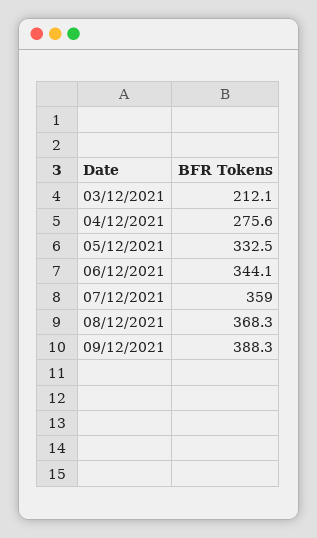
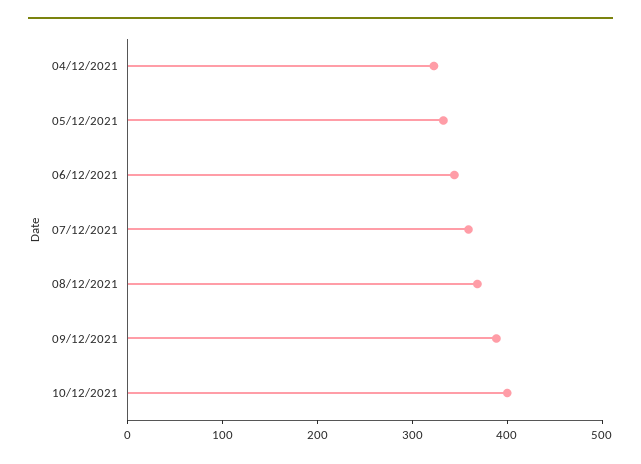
03/12/2021: 212.1 -> none
04/12/2021: 275.6 -> 320
10/12/2021: none -> 400

